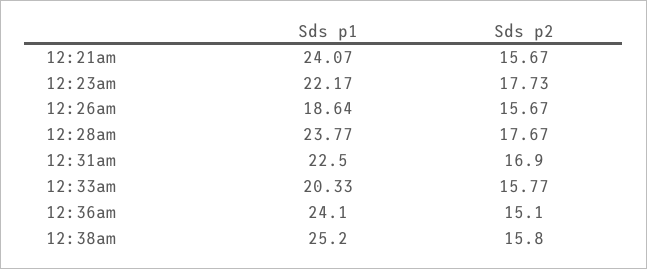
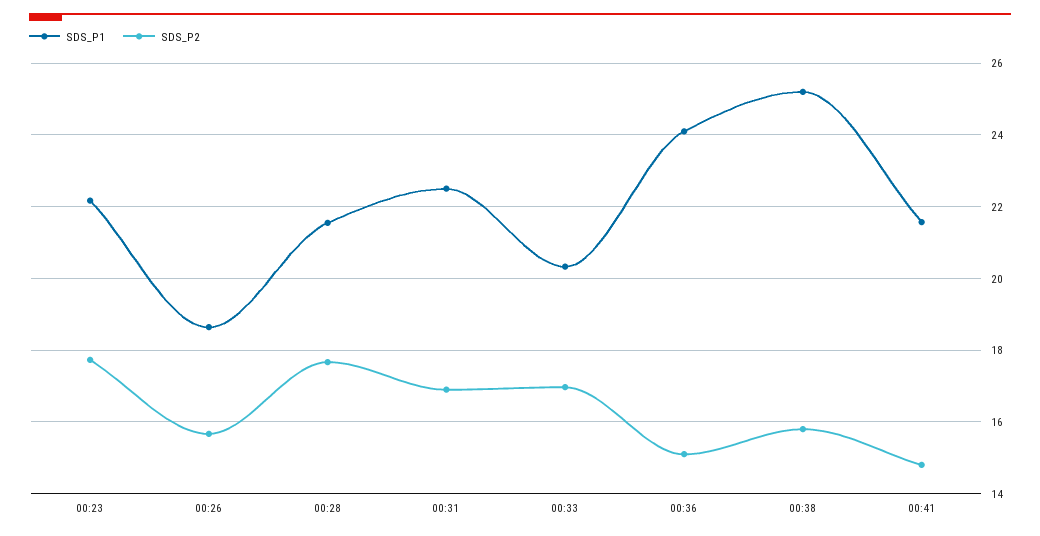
Sds p1, 12:21am: 24.07 -> none
Sds p2, 12:21am: 15.67 -> none
Sds p1, 12:28am: 23.77 -> 21.6
Sds p2, 12:33am: 15.77 -> 17
Sds p1, 00:41: none -> 21.6
Sds p2, 00:41: none -> 14.8

